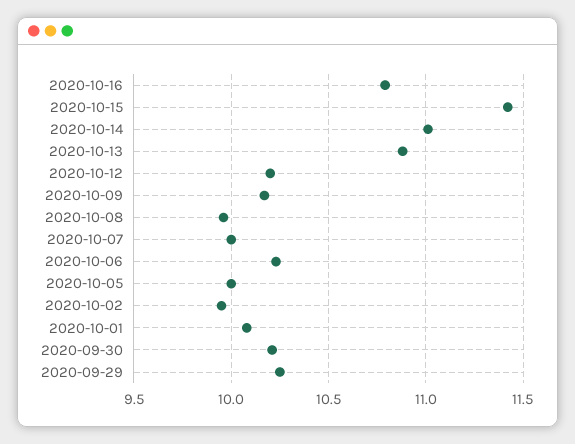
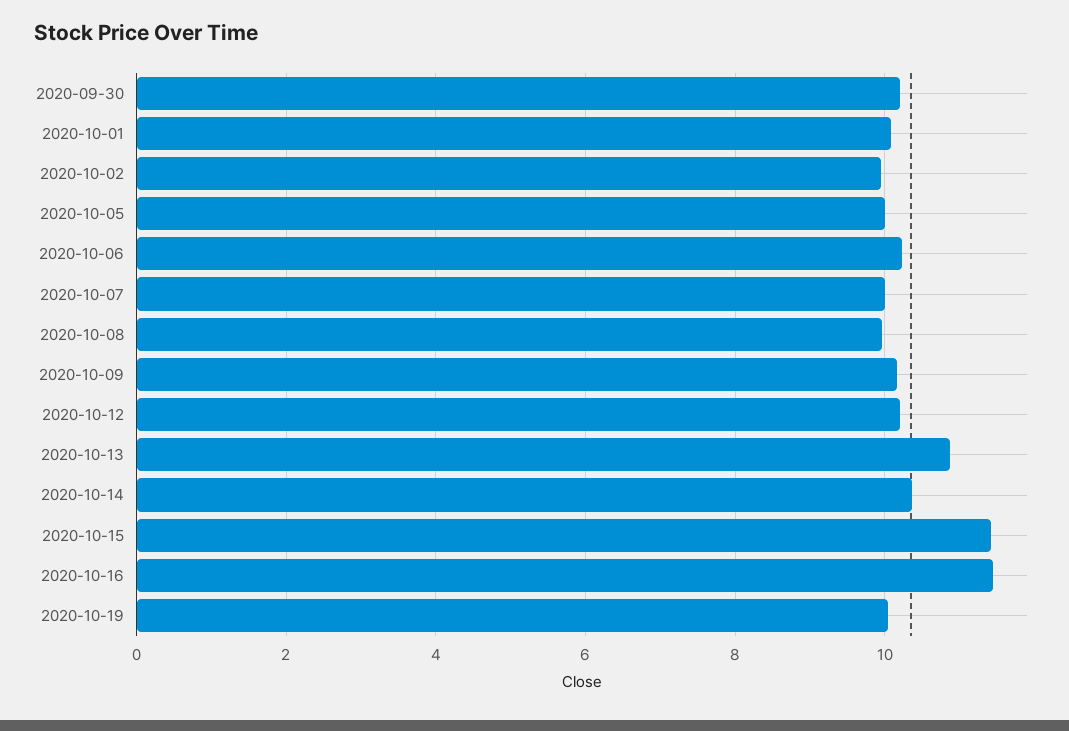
2020-10-16: 10.8 -> 11.4
2020-10-14: 11 -> 10.4
2020-09-29: 10.25 -> none
2020-10-19: none -> 10

